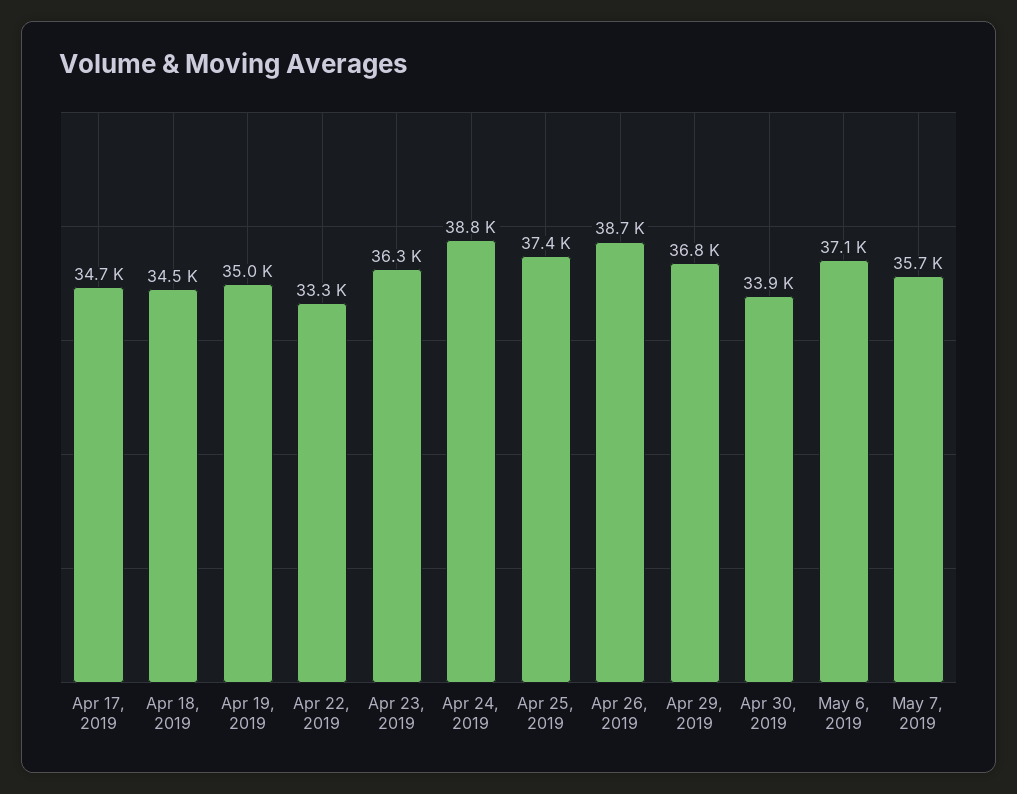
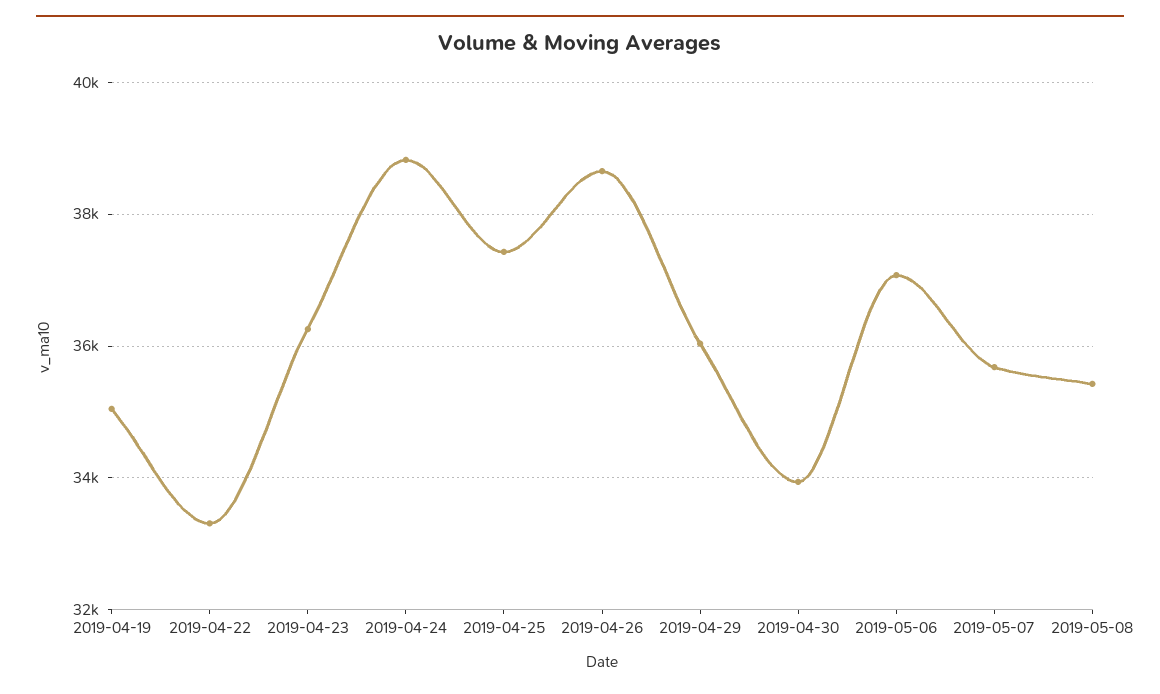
Apr 17, 2019: 34700 -> none
Apr 18, 2019: 34500 -> none
Apr 29, 2019: 36800 -> 36000
2019-05-08: none -> 35400

